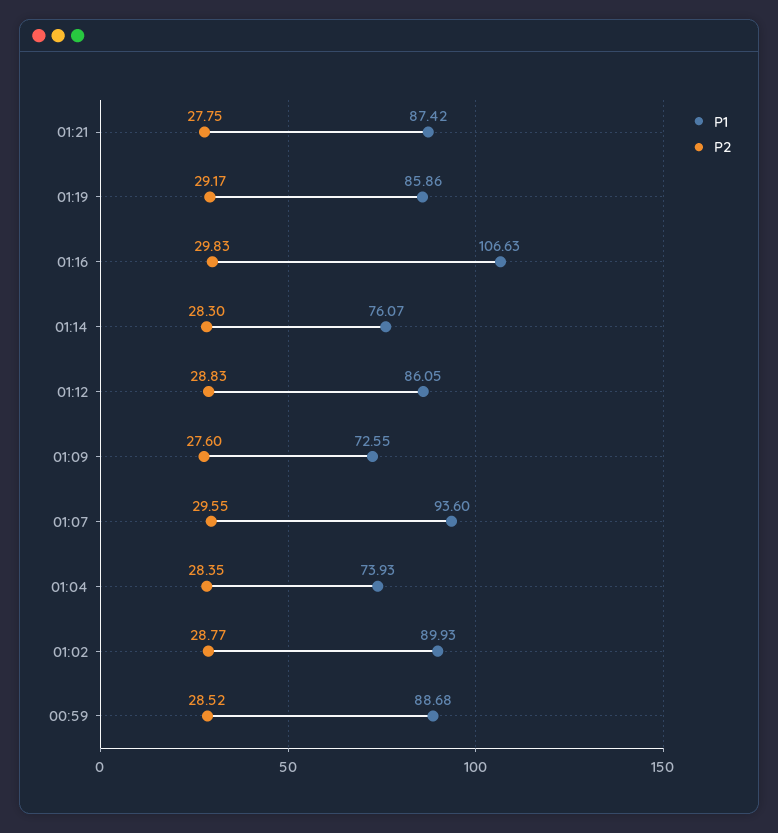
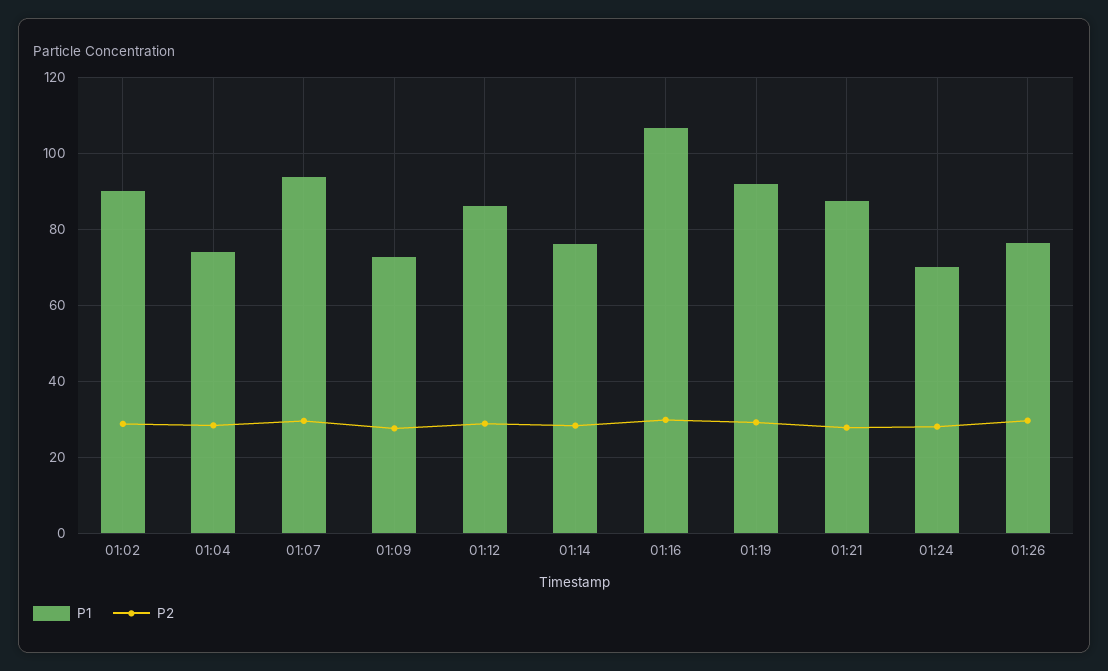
P1, 01:19: 85.86 -> 92
P1, 00:59: 88.68 -> none
P2, 00:59: 28.52 -> none
P1, 01:24: none -> 70
P2, 01:24: none -> 28
P1, 01:26: none -> 76
P2, 01:26: none -> 30

